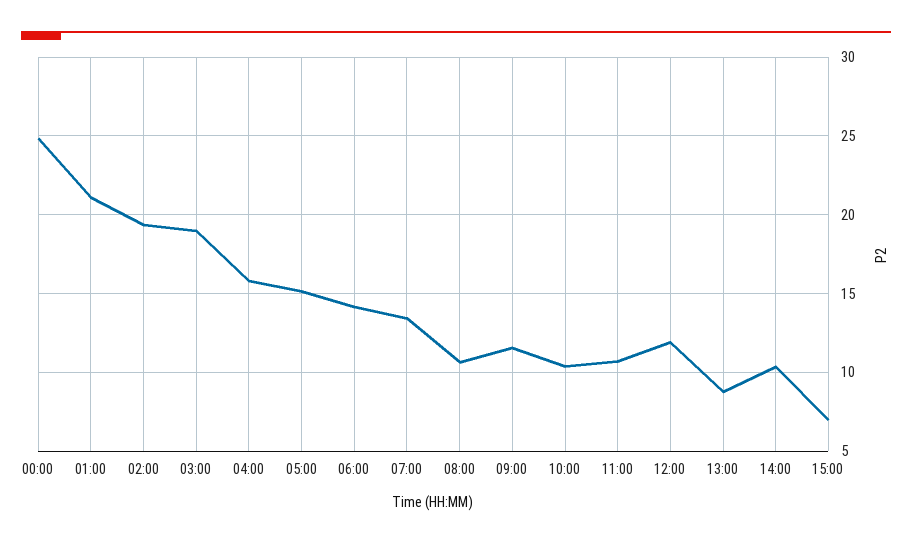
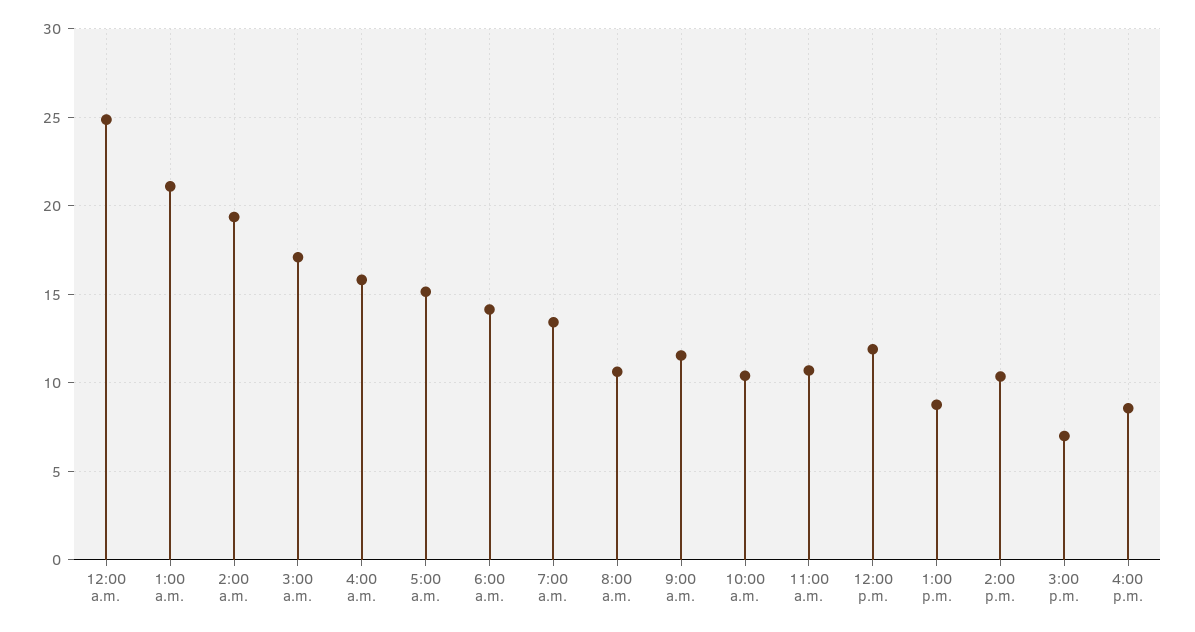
03:00: 19 -> 17
4:00 p.m.: none -> 8.5

